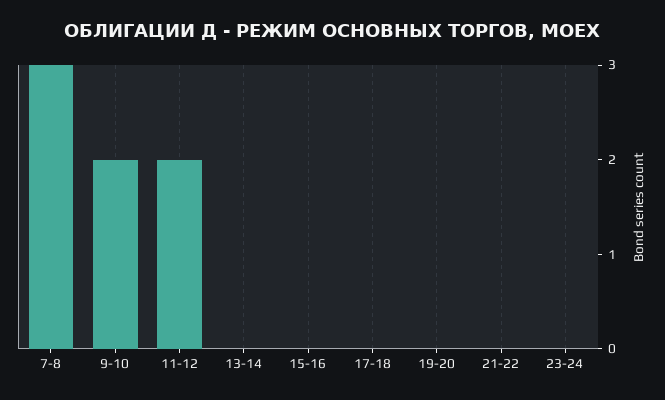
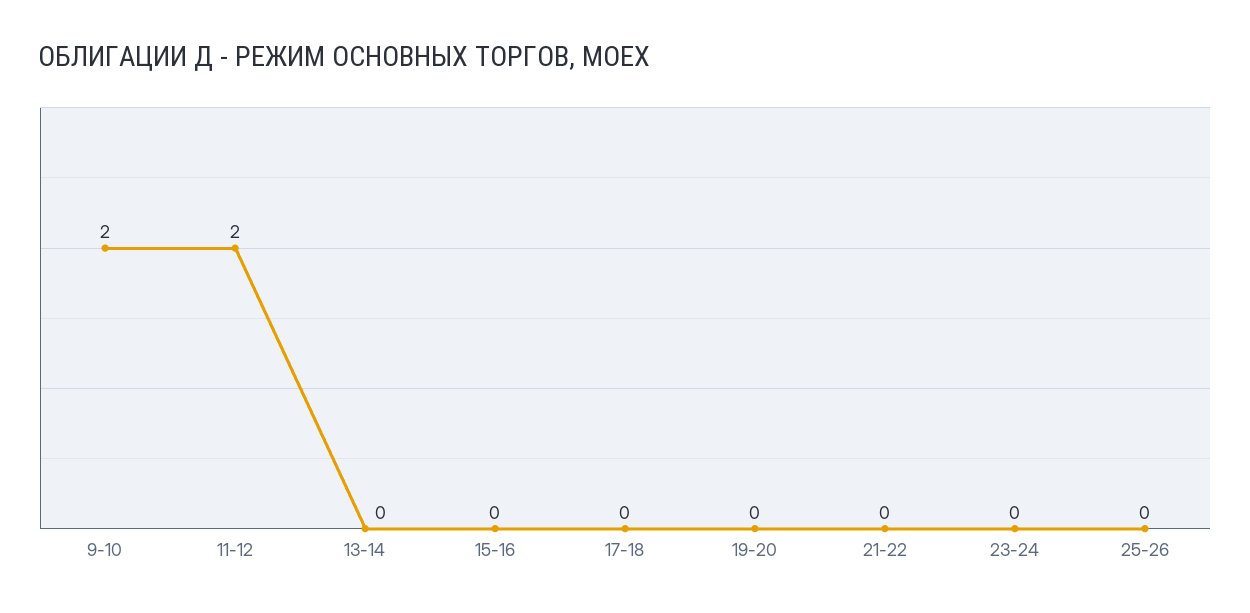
7-8: 3 -> none
25-26: none -> 0

